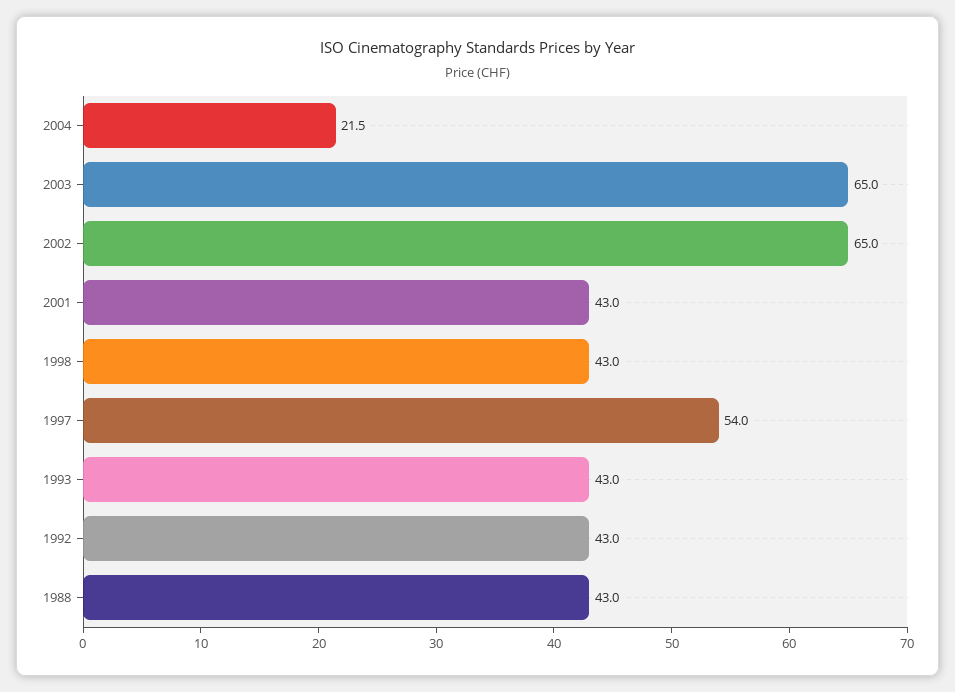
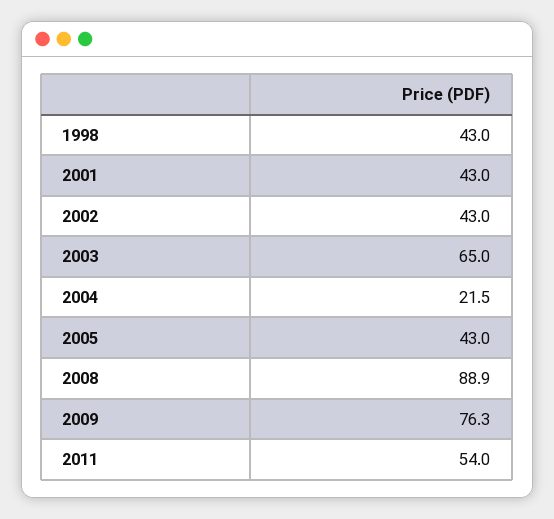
2002: 65 -> 43
1997: 54 -> none
1993: 43 -> none
1992: 43 -> none
1988: 43 -> none
2005: none -> 43
2008: none -> 88.9
2009: none -> 76.3
2011: none -> 54

